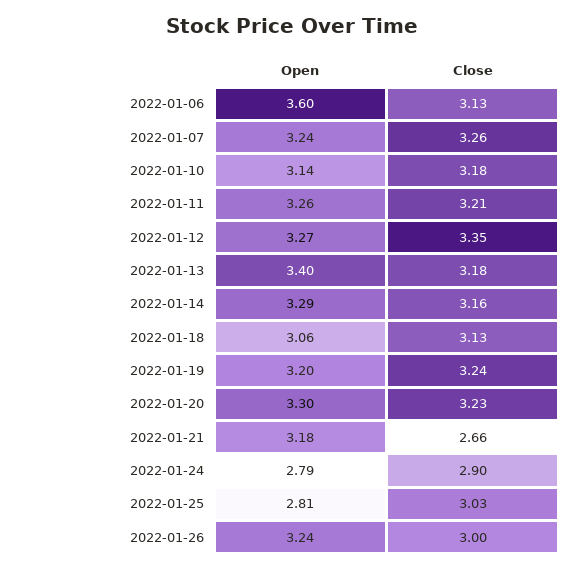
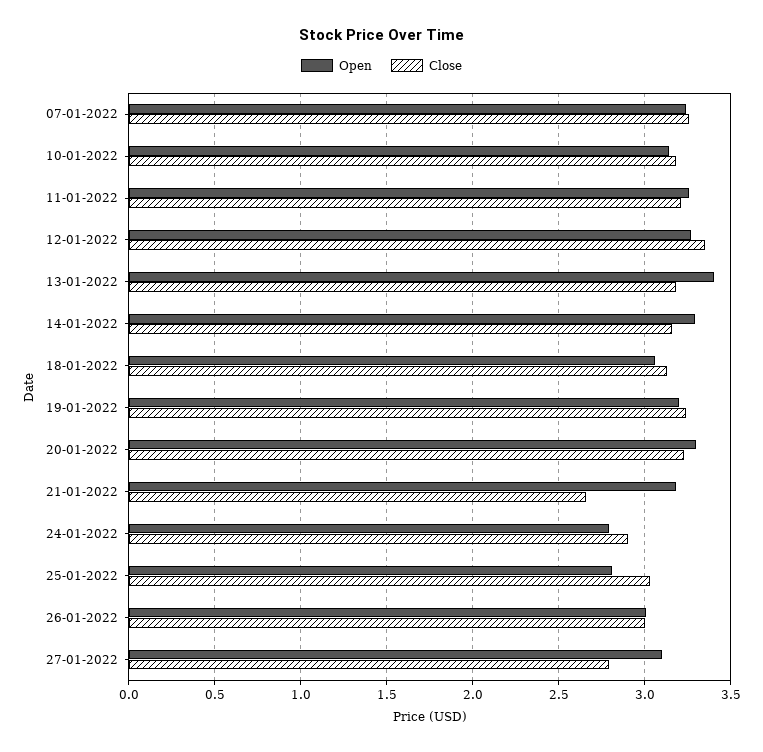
Open, 2022-01-06: 3.6 -> none
Close, 2022-01-06: 3.13 -> none
Open, 2022-01-26: 3.24 -> 3
Open, 27-01-2022: none -> 3.1
Close, 27-01-2022: none -> 2.8

